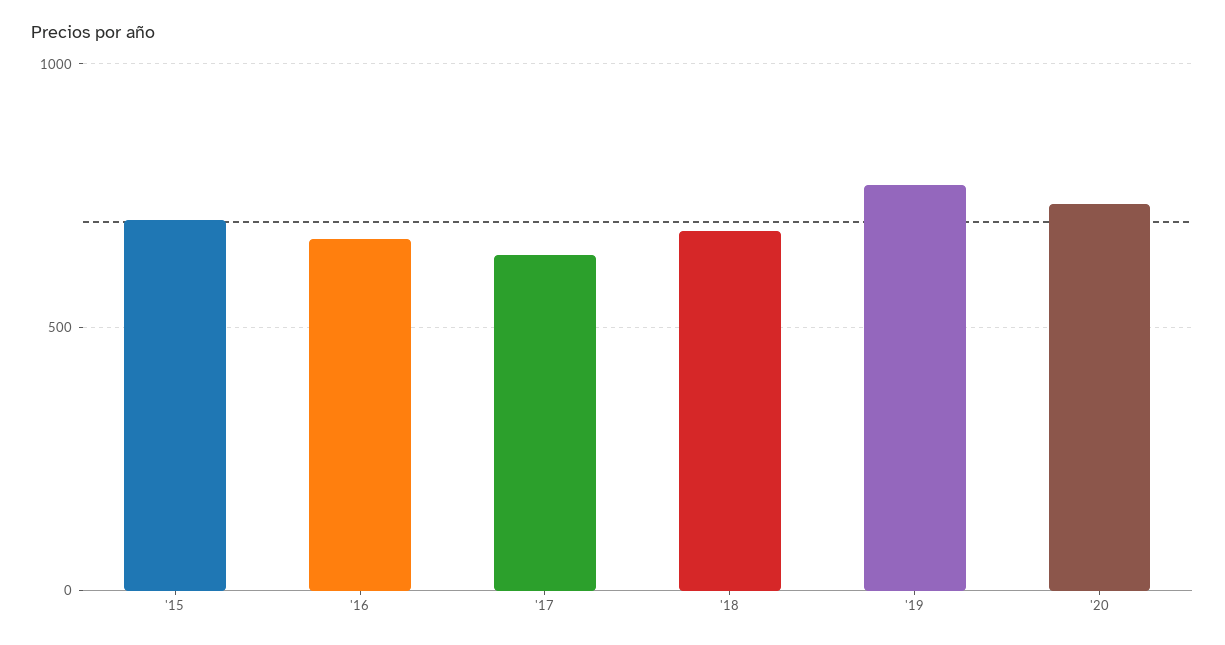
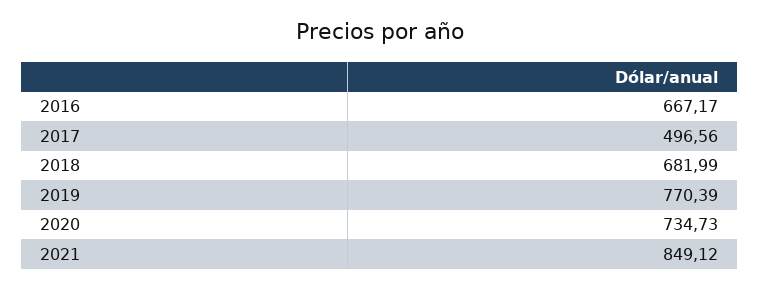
'15: 700 -> none
'17: 650 -> 496.56
2021: none -> 849.12

